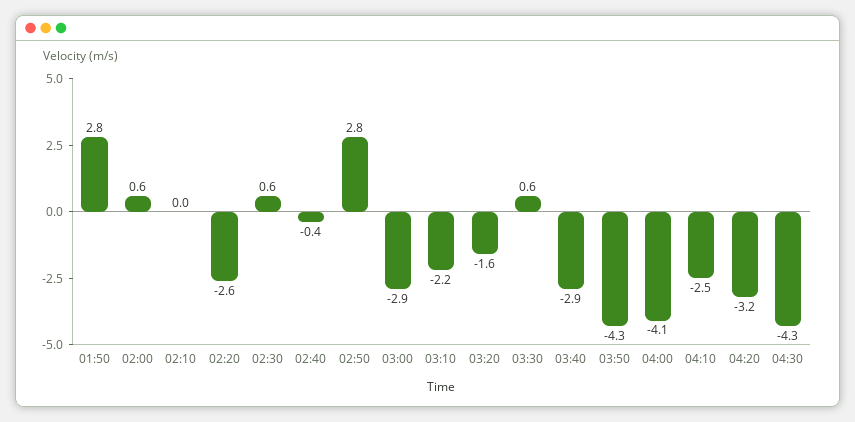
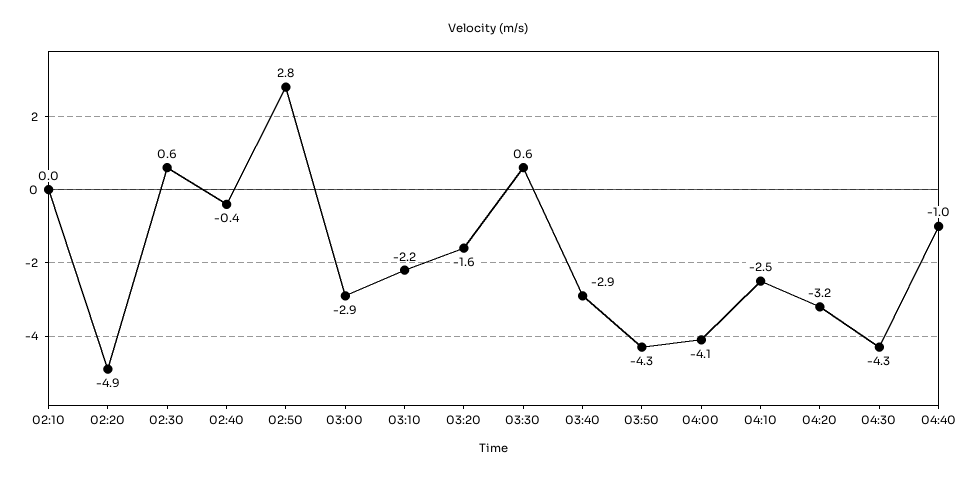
01:50: 2.8 -> none
02:00: 0.6 -> none
02:20: -2.6 -> -4.9
04:40: none -> -1

